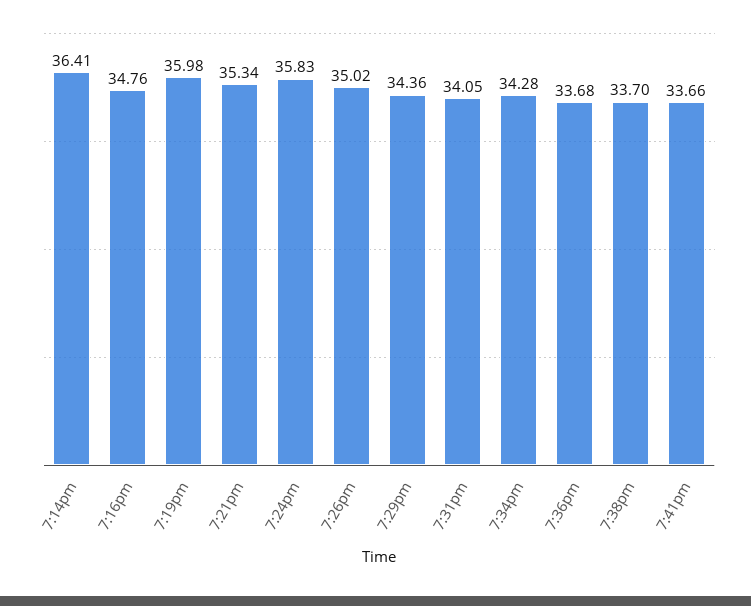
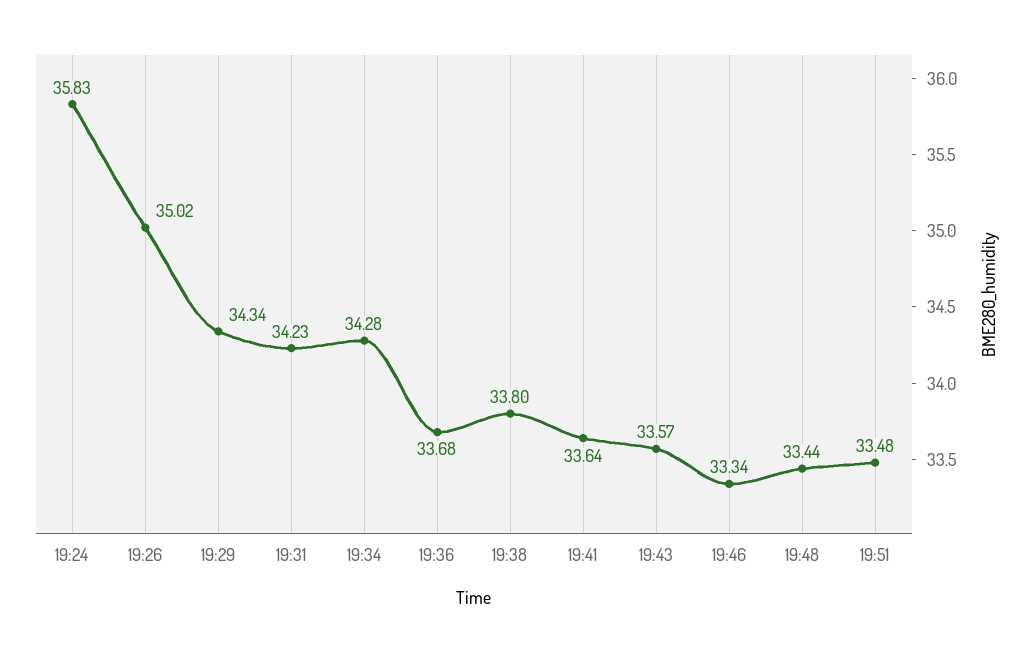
7:14pm: 36.41 -> none
7:16pm: 34.76 -> none
7:19pm: 35.98 -> none
7:21pm: 35.34 -> none
7:29pm: 34.36 -> 34.34
7:31pm: 34.05 -> 34.23
7:38pm: 33.7 -> 33.8
7:41pm: 33.66 -> 33.64
19:43: none -> 33.57
19:46: none -> 33.34
19:48: none -> 33.44
19:51: none -> 33.48

